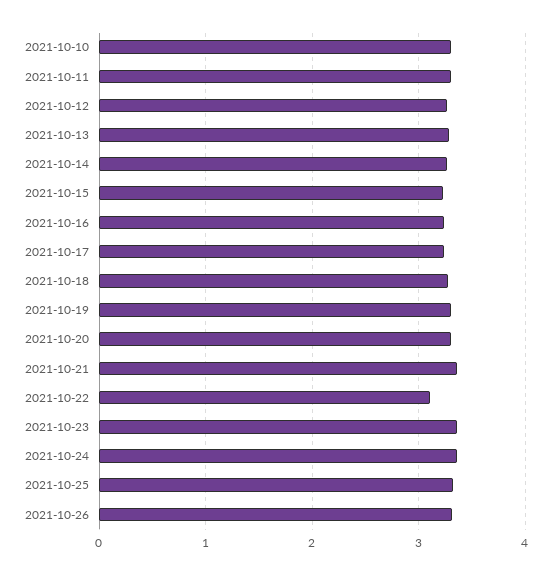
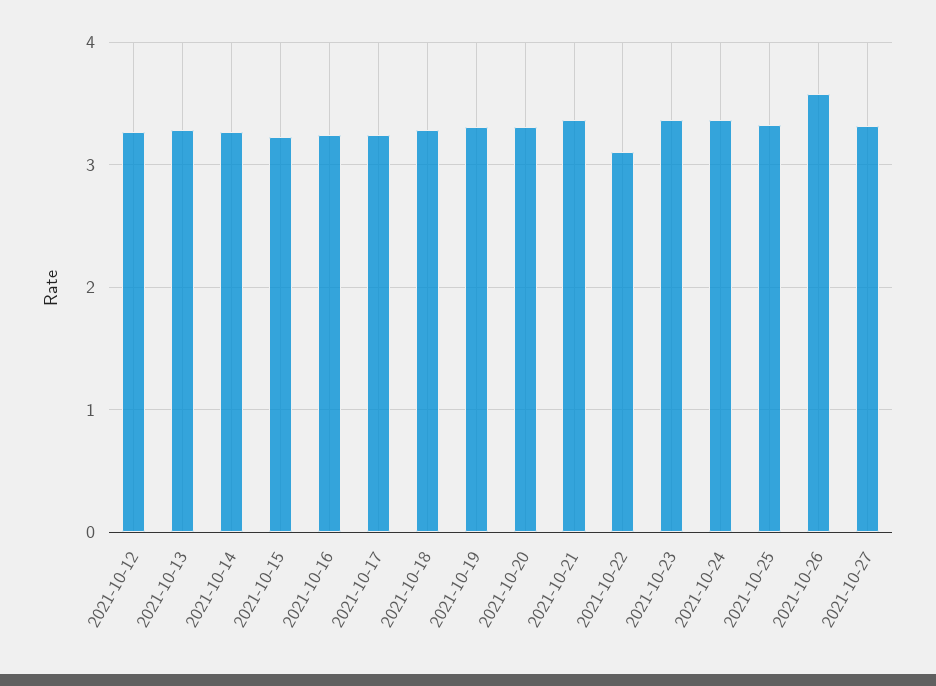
2021-10-10: 3.3 -> none
2021-10-11: 3.3 -> none
2021-10-26: 3.3 -> 3.6
2021-10-27: none -> 3.3

